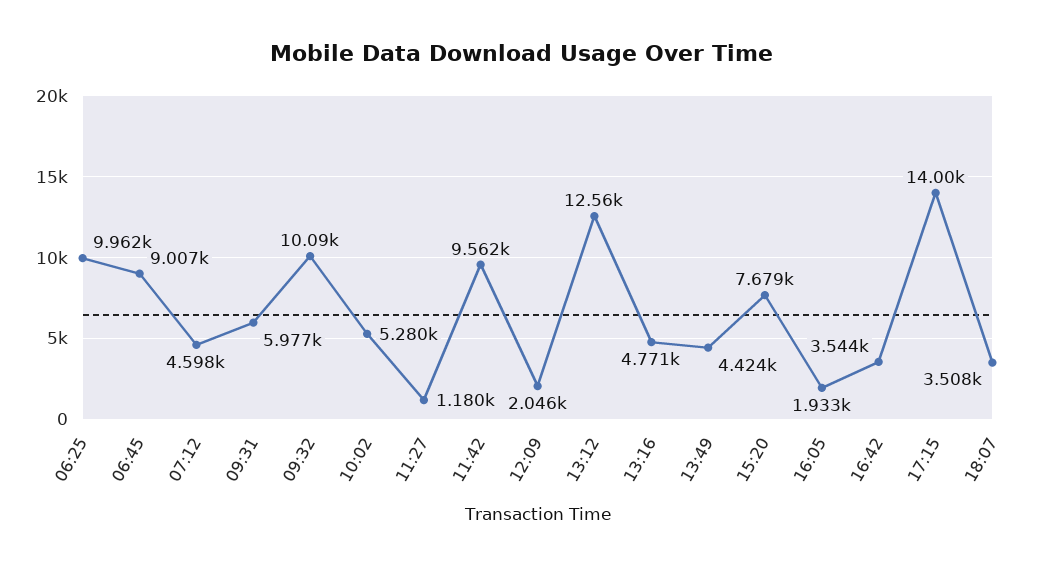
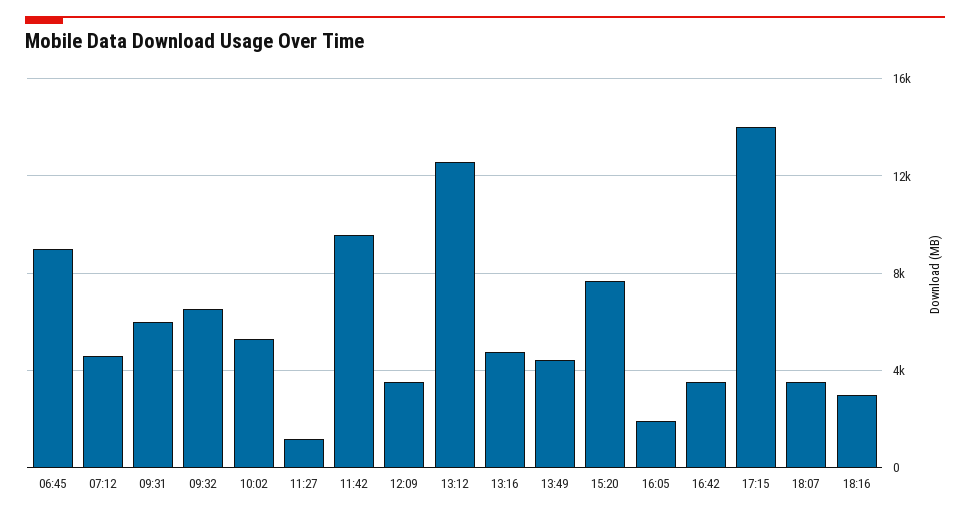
06:25: 9962 -> none
09:32: 10090 -> 6500
12:09: 2046 -> 3500
18:16: none -> 3000

